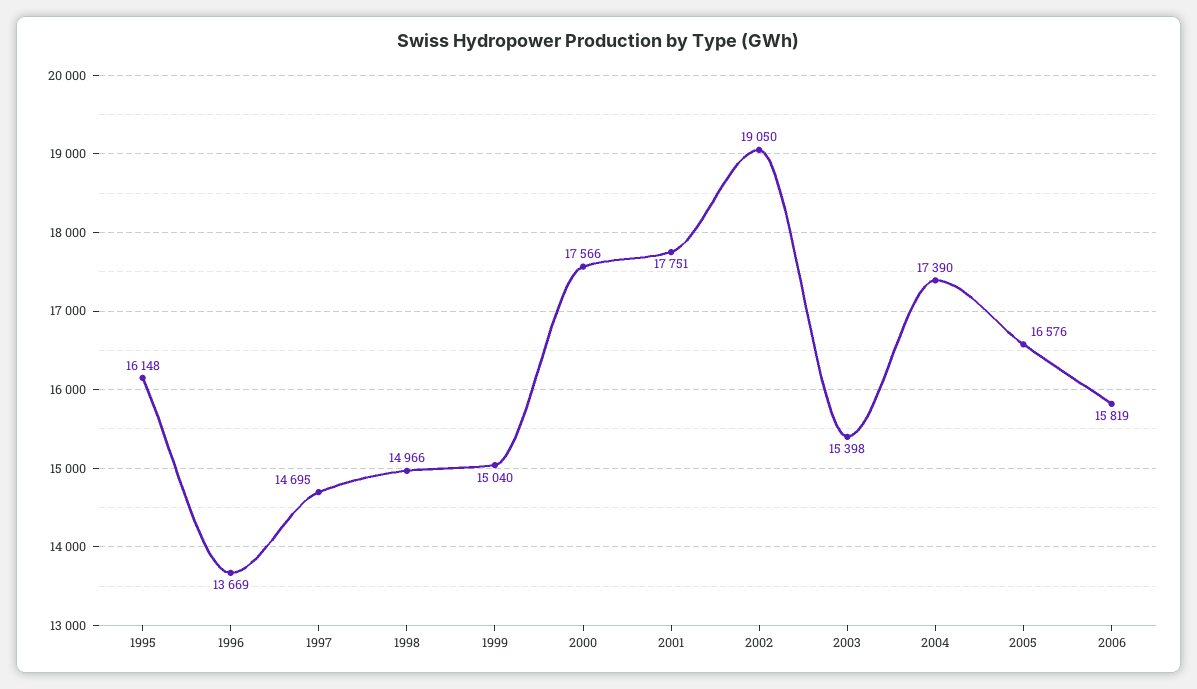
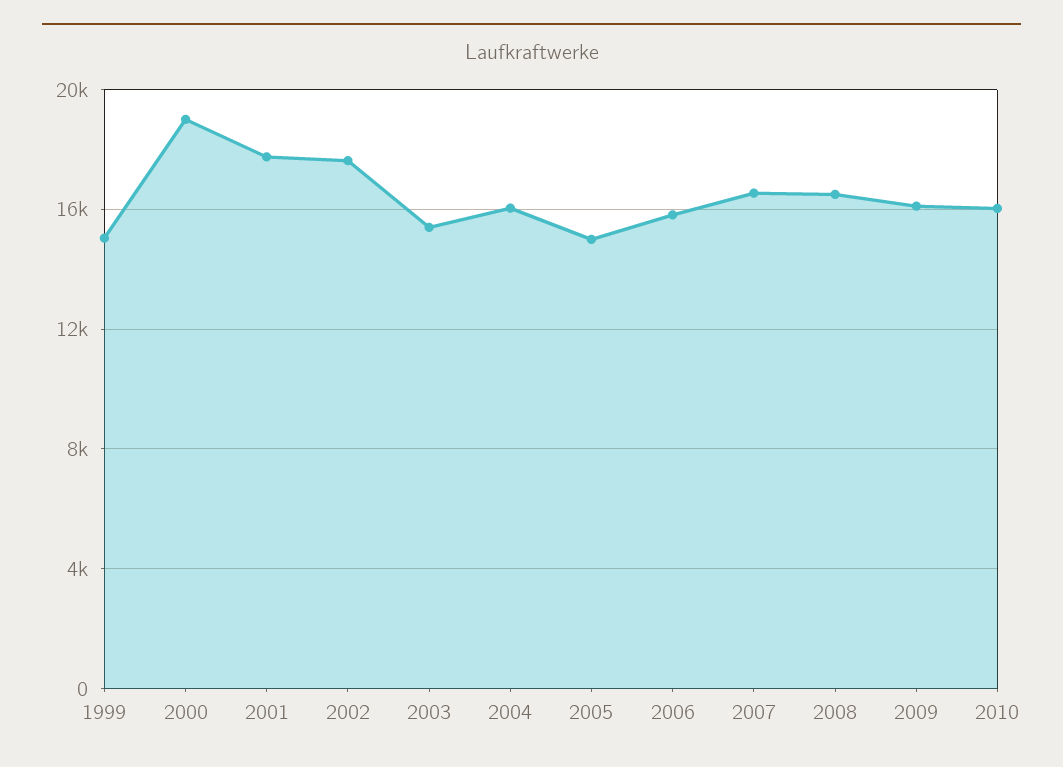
1995: 16148 -> none
1996: 13669 -> none
1997: 14695 -> none
1998: 14966 -> none
2000: 17566 -> 19000
2002: 19050 -> 17500
2004: 17390 -> 16000
2005: 16576 -> 15000
2007: none -> 16500
2008: none -> 16500
2009: none -> 16000
2010: none -> 16000

